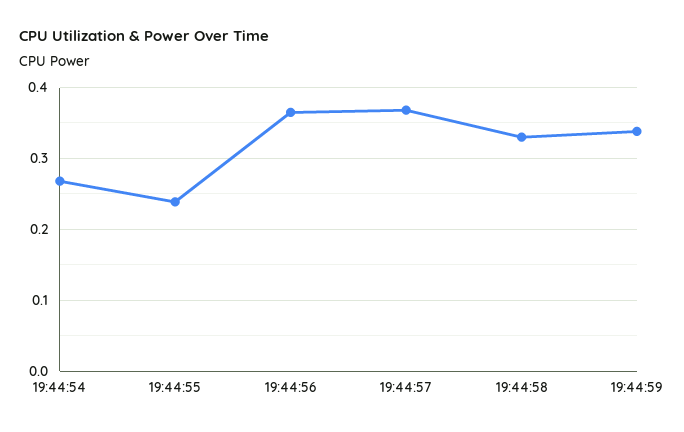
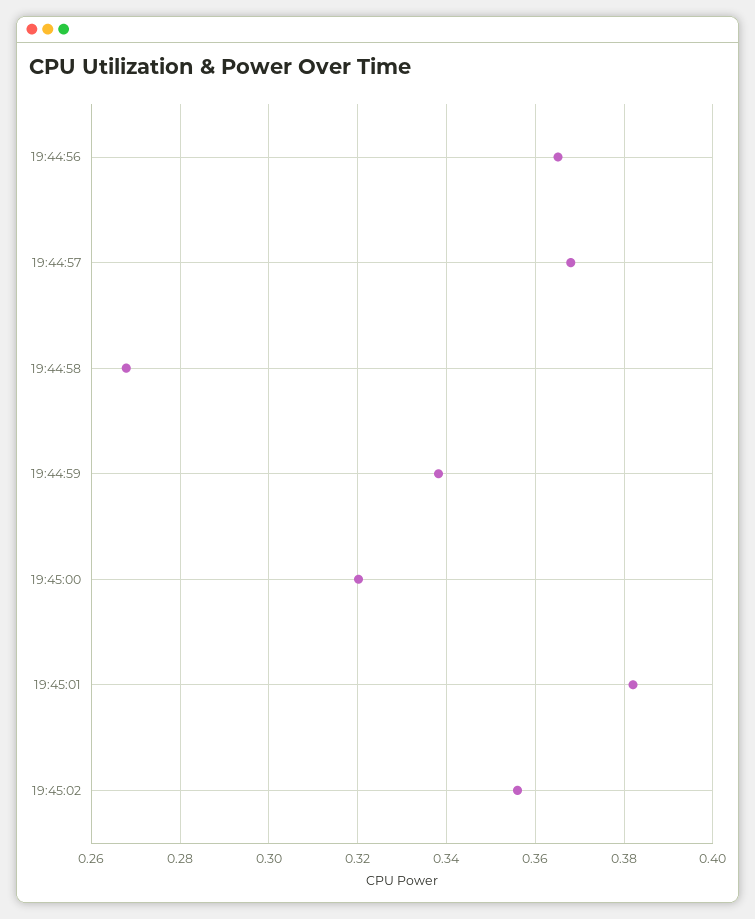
19:44:54: 0.27 -> none
19:44:55: 0.24 -> none
19:44:58: 0.33 -> 0.268
19:45:00: none -> 0.32
19:45:01: none -> 0.382
19:45:02: none -> 0.356

